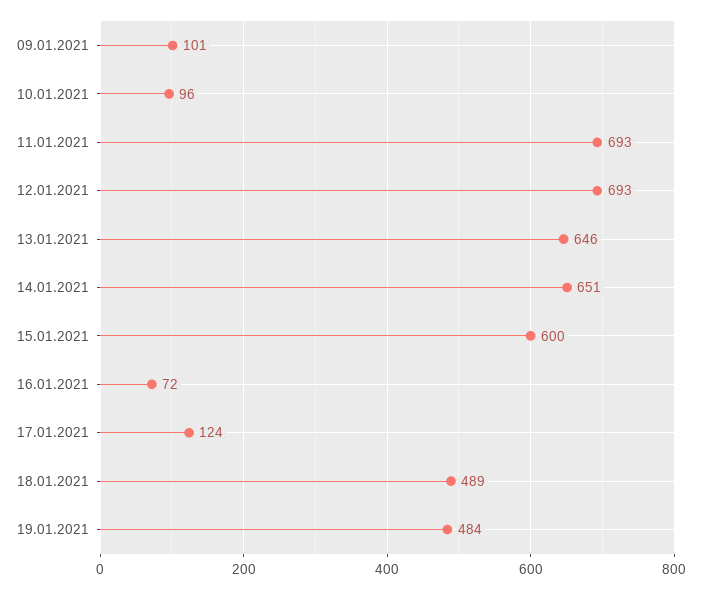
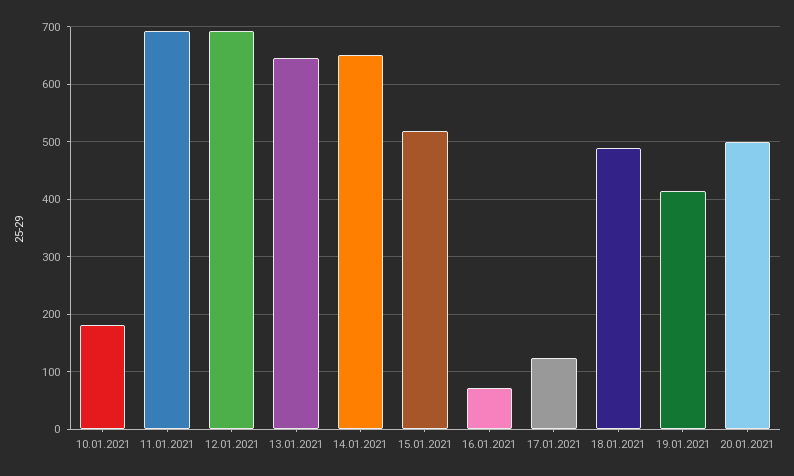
09.01.2021: 101 -> none
10.01.2021: 96 -> 180
15.01.2021: 600 -> 520
19.01.2021: 484 -> 420
20.01.2021: none -> 500

